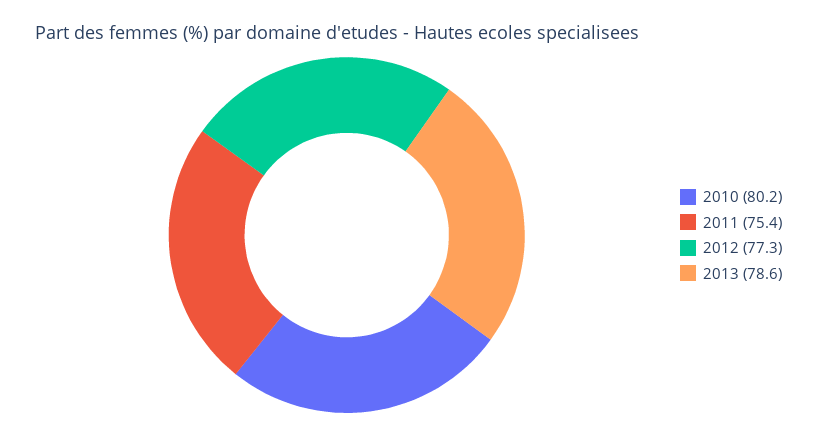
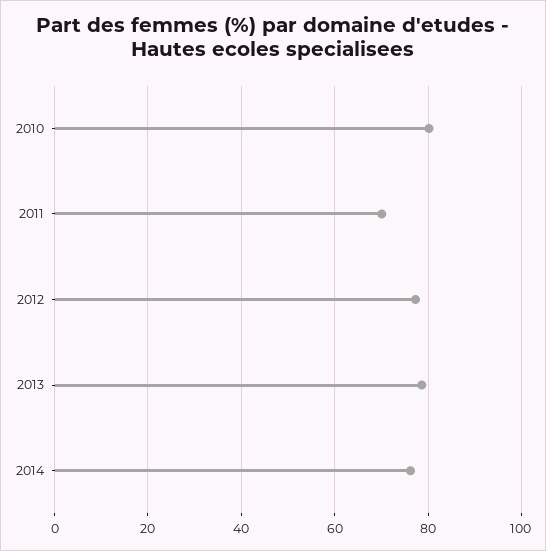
2011: 75.4 -> 70
2014: none -> 76

